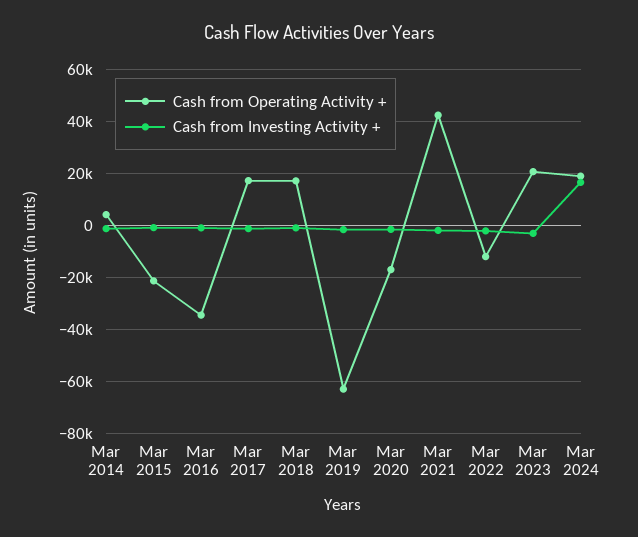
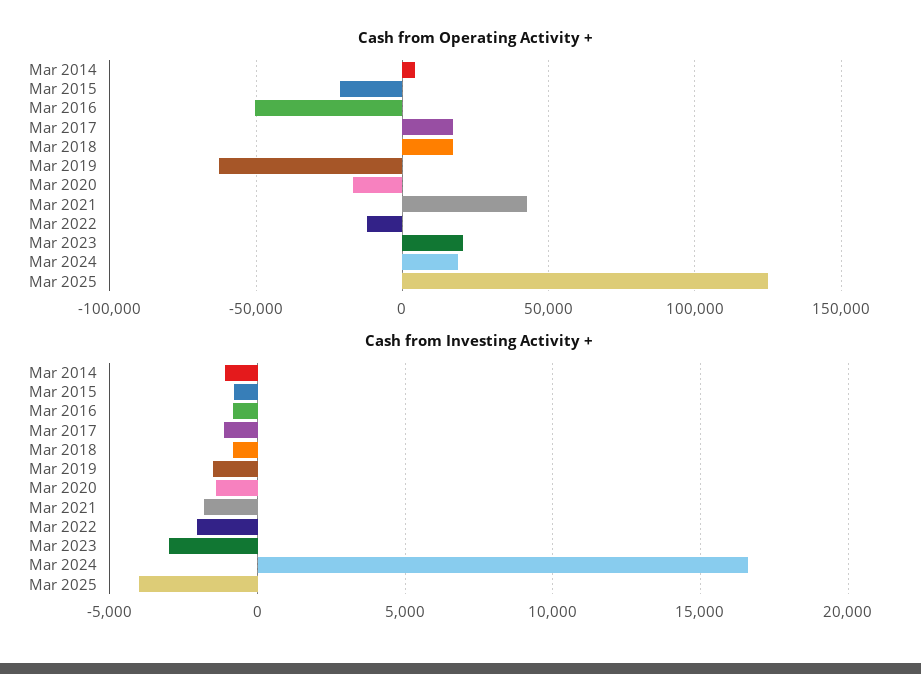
Cash from Operating Activity +, Mar 2016: -35000 -> -50000
Cash from Operating Activity +, Mar 2025: none -> 125000
Cash from Investing Activity +, Mar 2025: none -> -4000

